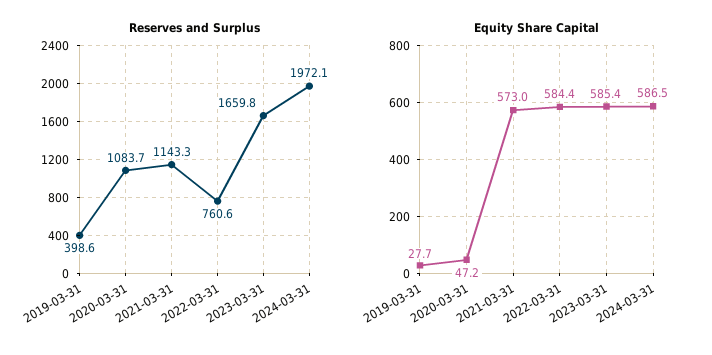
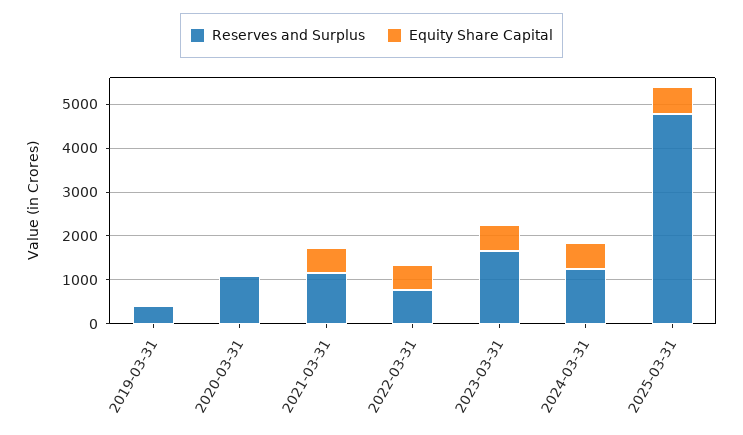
Reserves and Surplus, 2024-03-31: 1972.1 -> 1200
Reserves and Surplus, 2025-03-31: none -> 4800
Equity Share Capital, 2025-03-31: none -> 600

